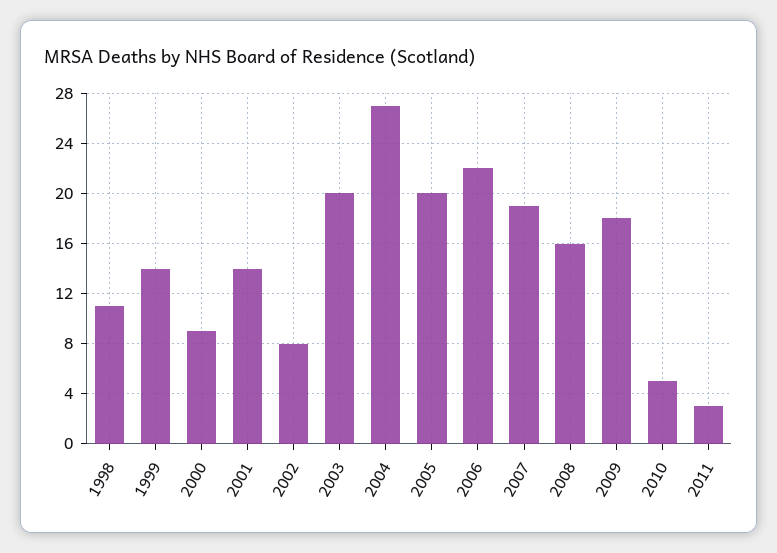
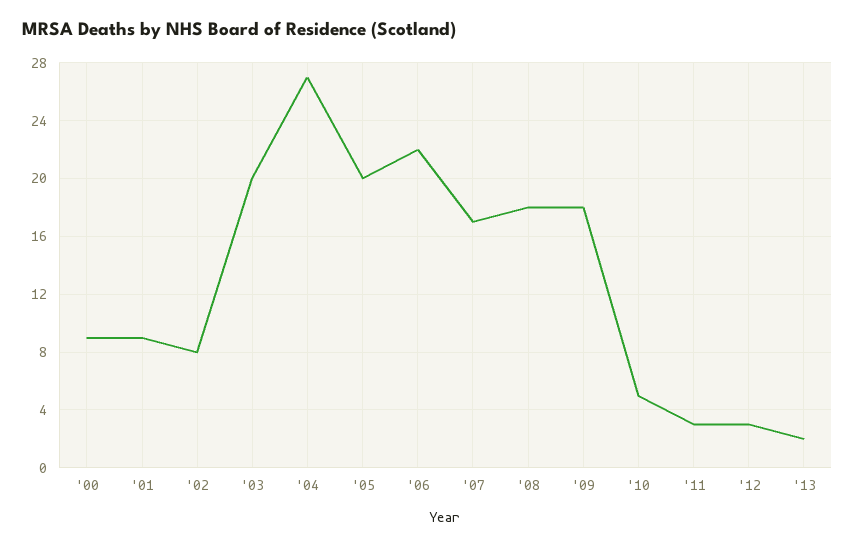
1998: 11 -> none
1999: 14 -> none
2001: 14 -> 9
2007: 19 -> 17
2008: 16 -> 18
'12: none -> 3
'13: none -> 2

